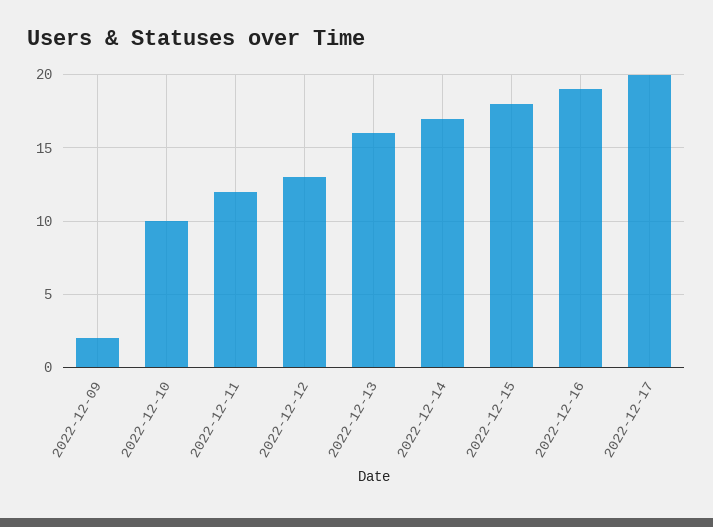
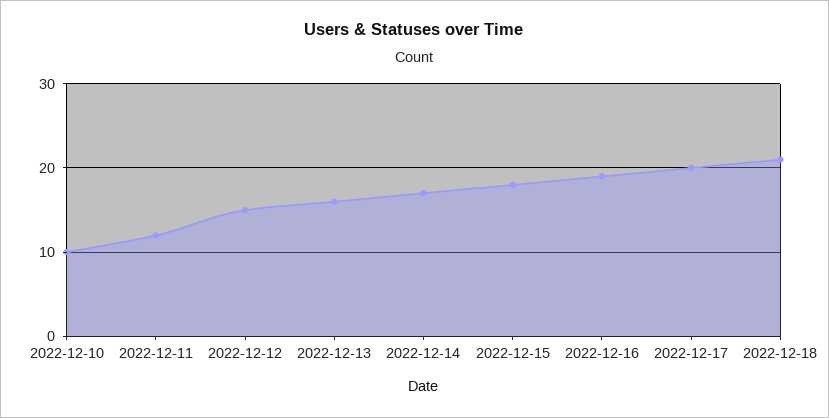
2022-12-09: 2 -> none
2022-12-12: 13 -> 15
2022-12-18: none -> 21

